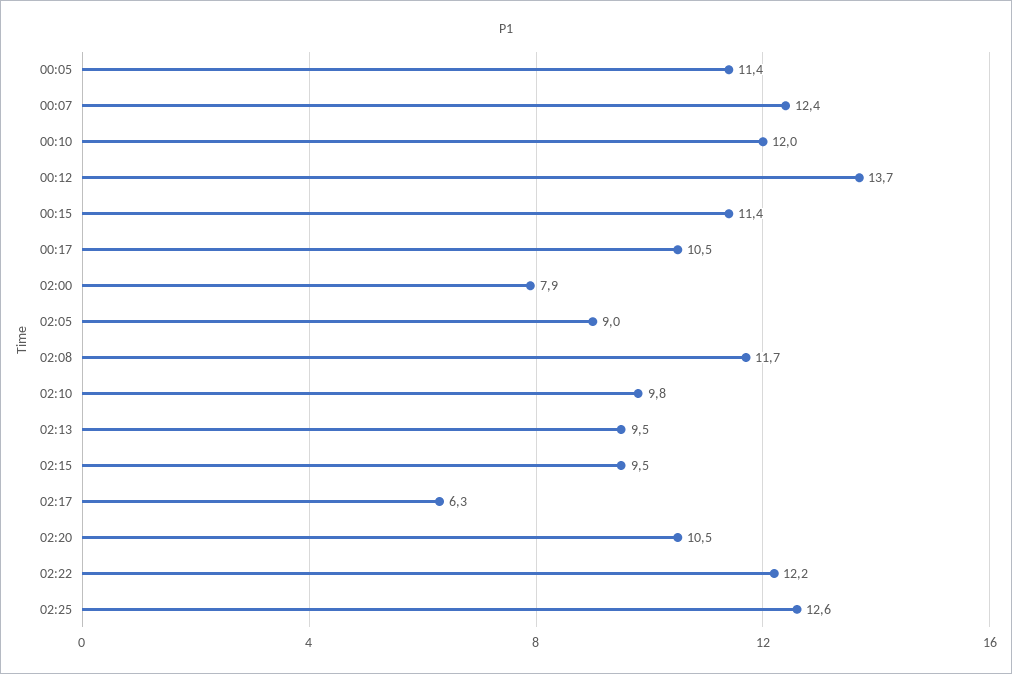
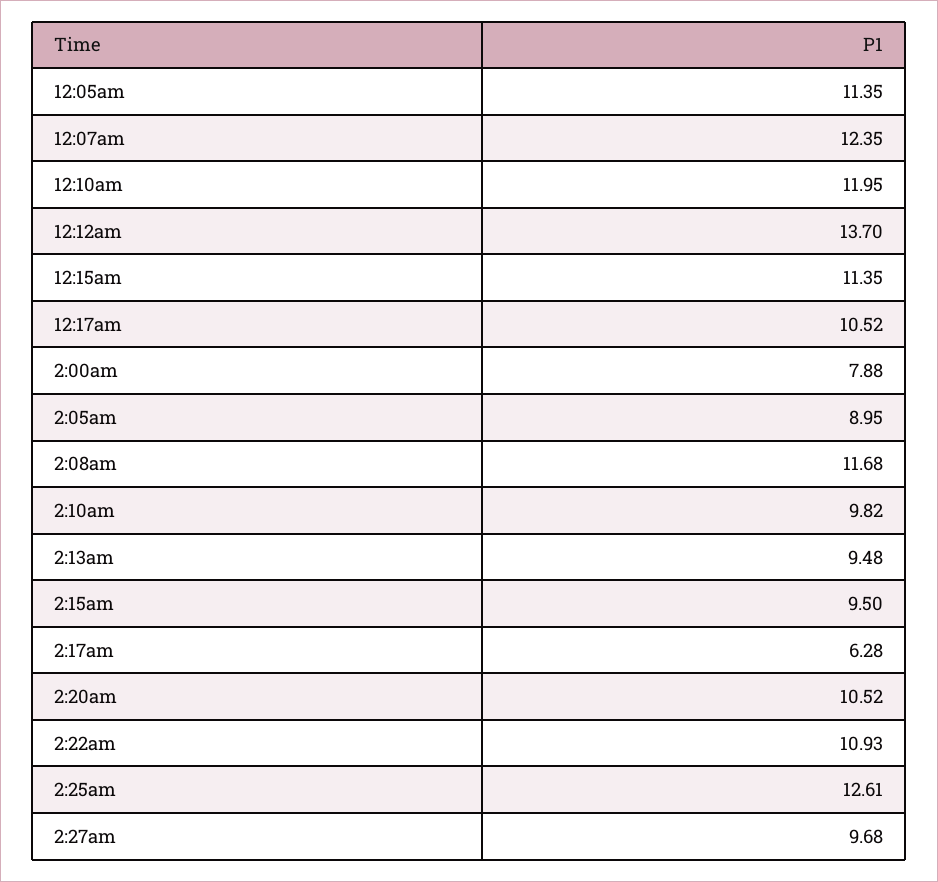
02:22: 12.2 -> 10.93
2:27am: none -> 9.68

